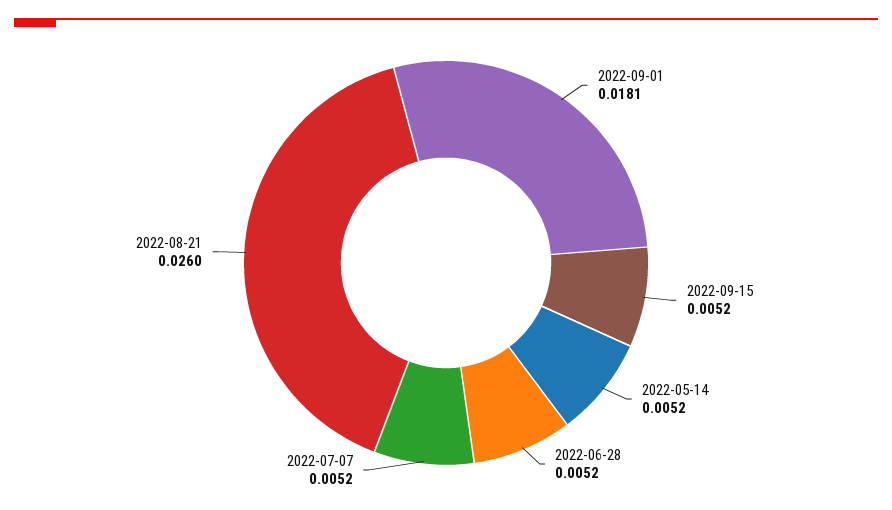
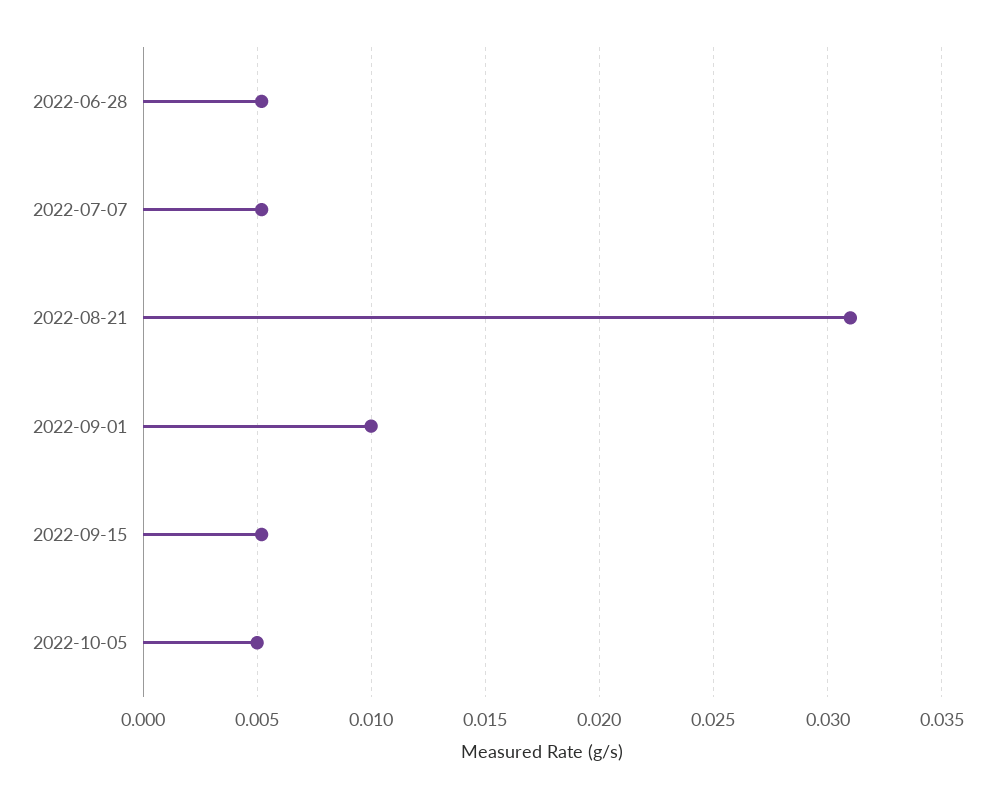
2022-09-01: 0.0181 -> 0.01
2022-05-14: 0.0052 -> none
2022-08-21: 0.026 -> 0.031
2022-10-05: none -> 0.005

